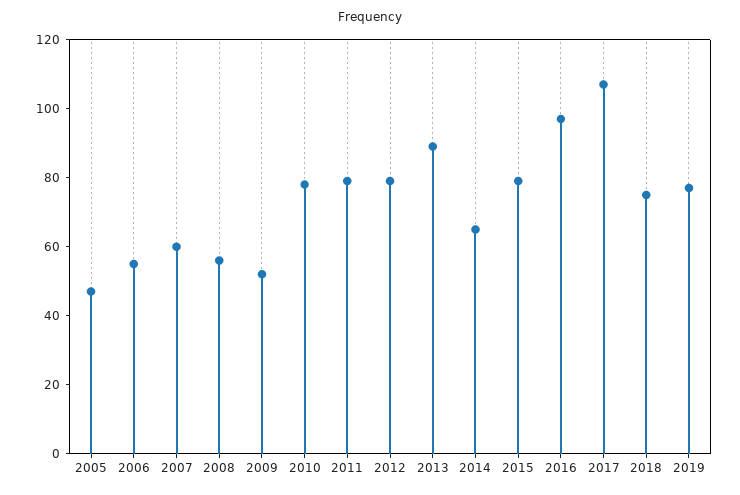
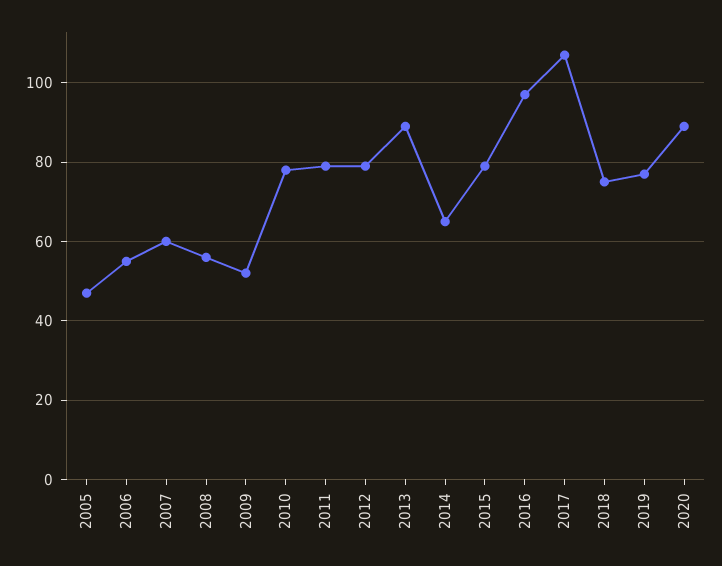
2020: none -> 90

